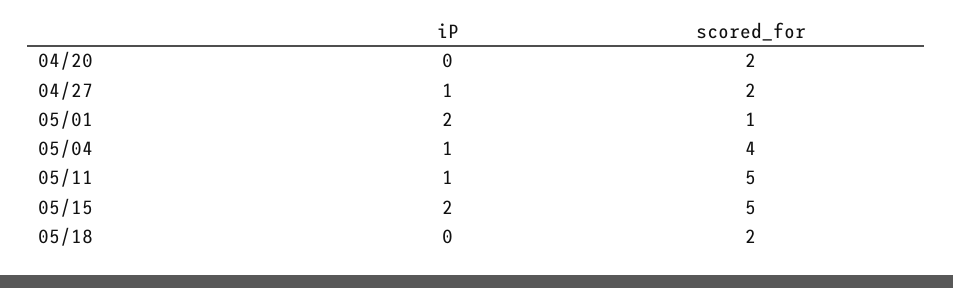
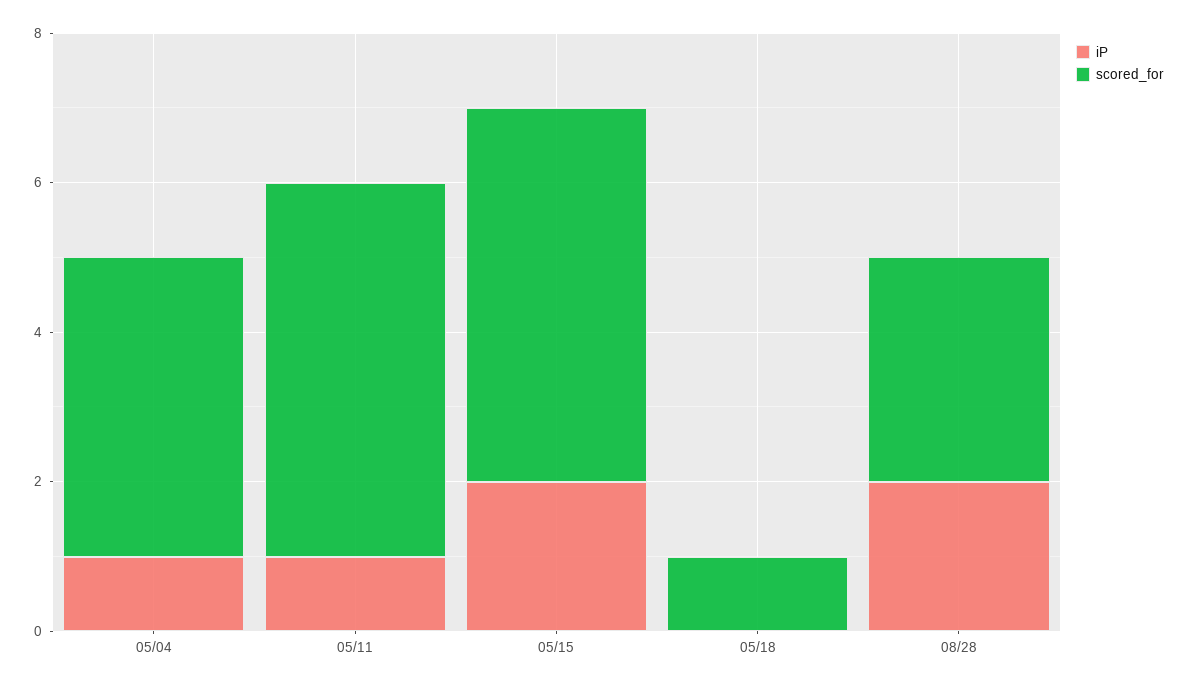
iP, 04/20: 0 -> none
scored_for, 04/20: 2 -> none
iP, 04/27: 1 -> none
scored_for, 04/27: 2 -> none
iP, 05/01: 2 -> none
scored_for, 05/01: 1 -> none
scored_for, 05/18: 2 -> 1
iP, 08/28: none -> 2
scored_for, 08/28: none -> 3

